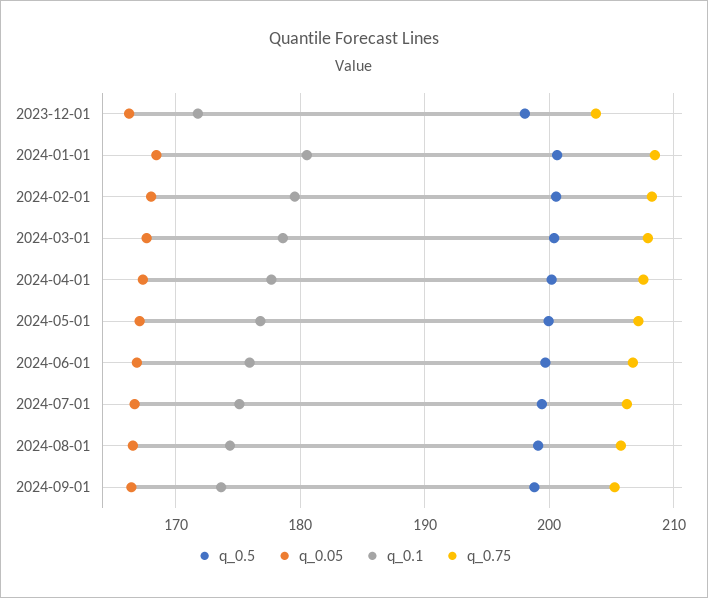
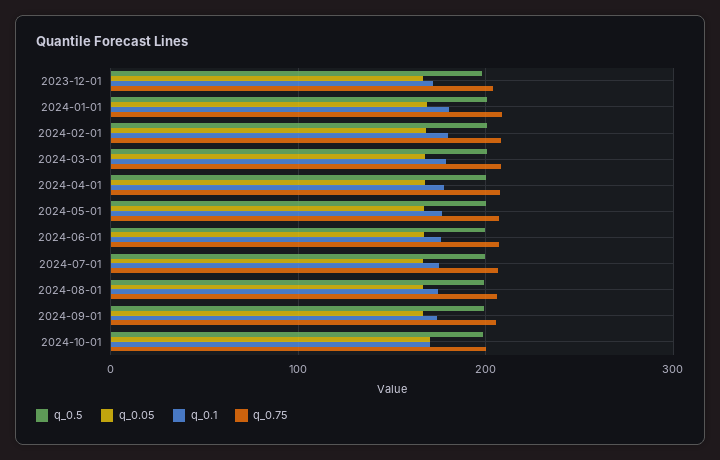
q_0.5, 2024-10-01: none -> 200
q_0.05, 2024-10-01: none -> 170
q_0.1, 2024-10-01: none -> 170
q_0.75, 2024-10-01: none -> 200

